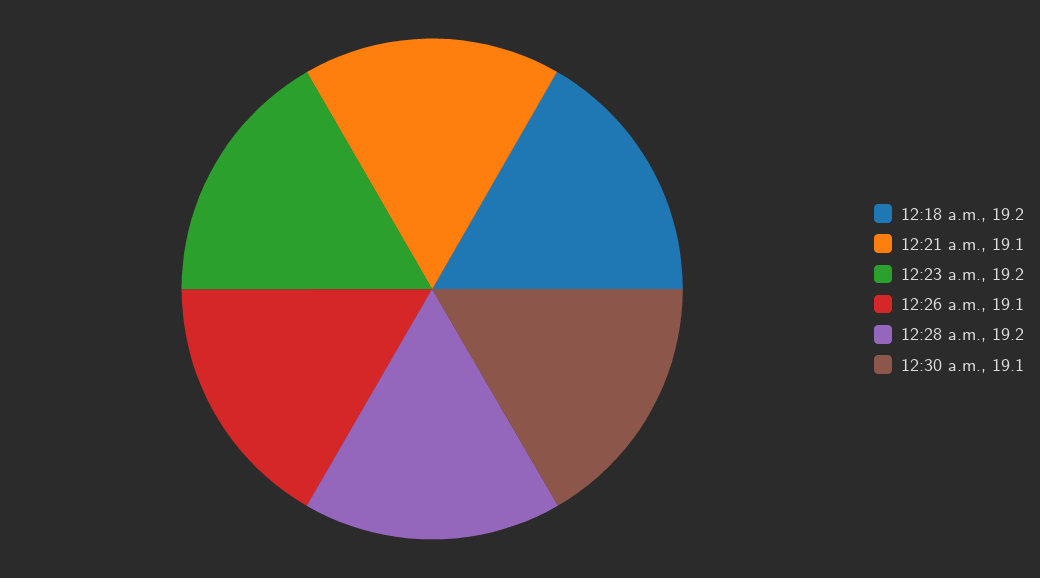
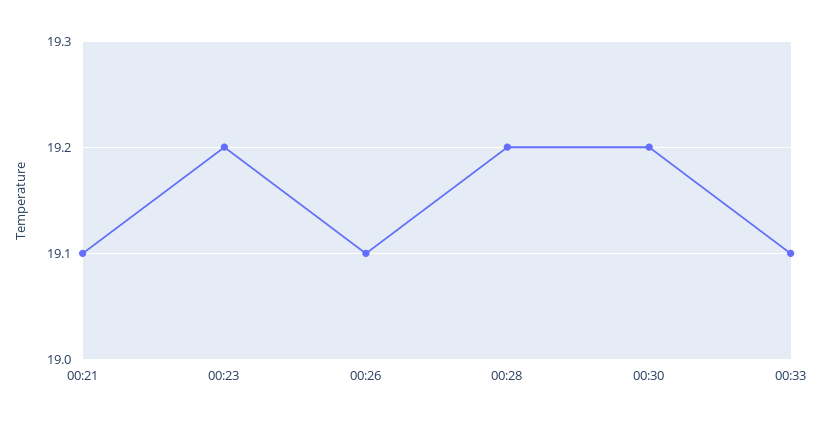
12:18 a.m.: 19.2 -> none
12:30 a.m.: 19.1 -> 19.2
00:33: none -> 19.1

